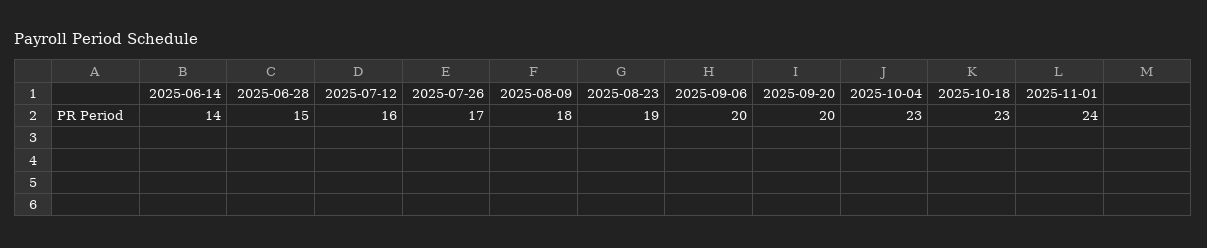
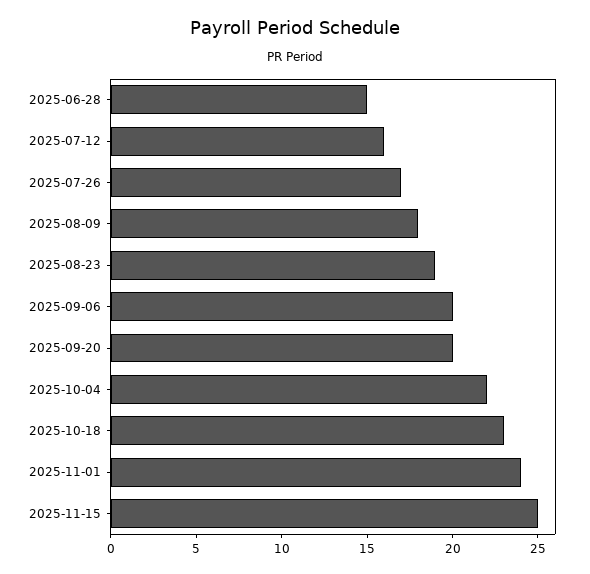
2025-06-14: 14 -> none
2025-10-04: 23 -> 22
2025-11-15: none -> 25

